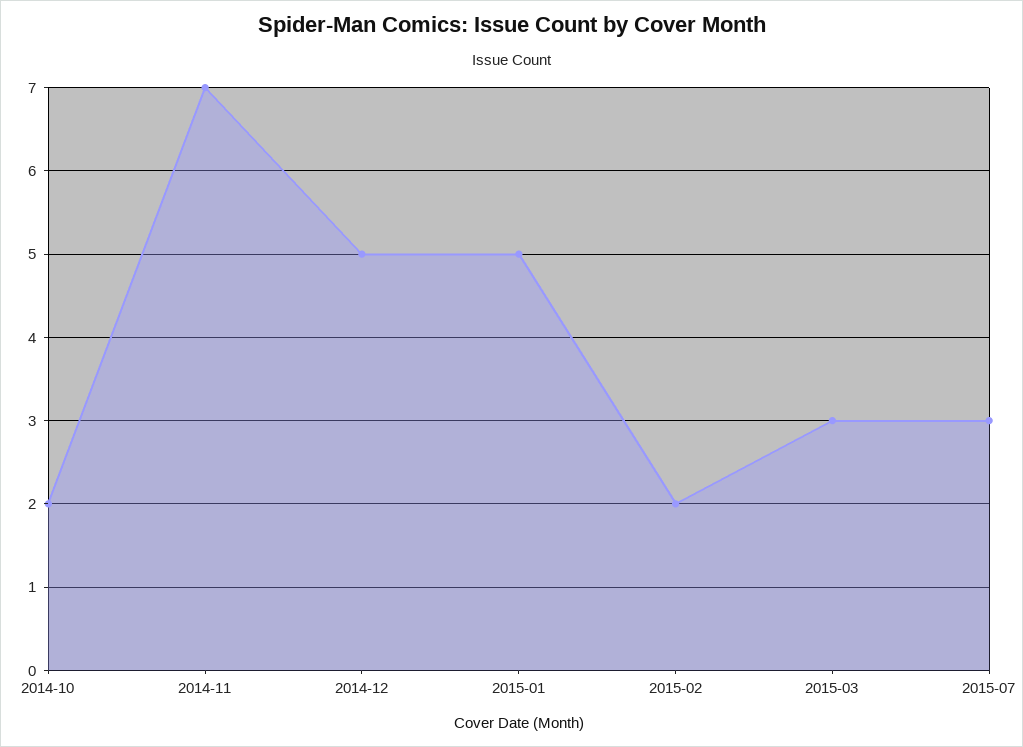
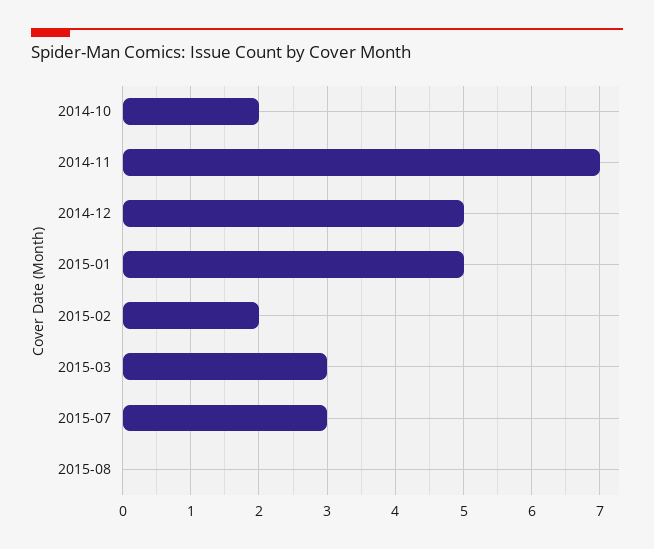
2015-08: none -> 0

